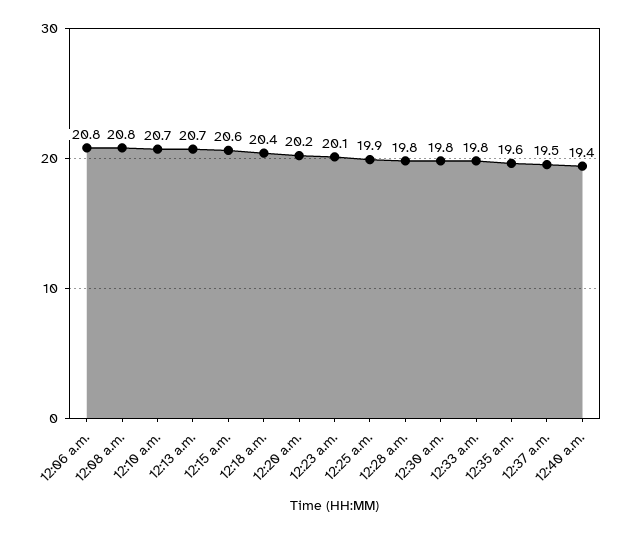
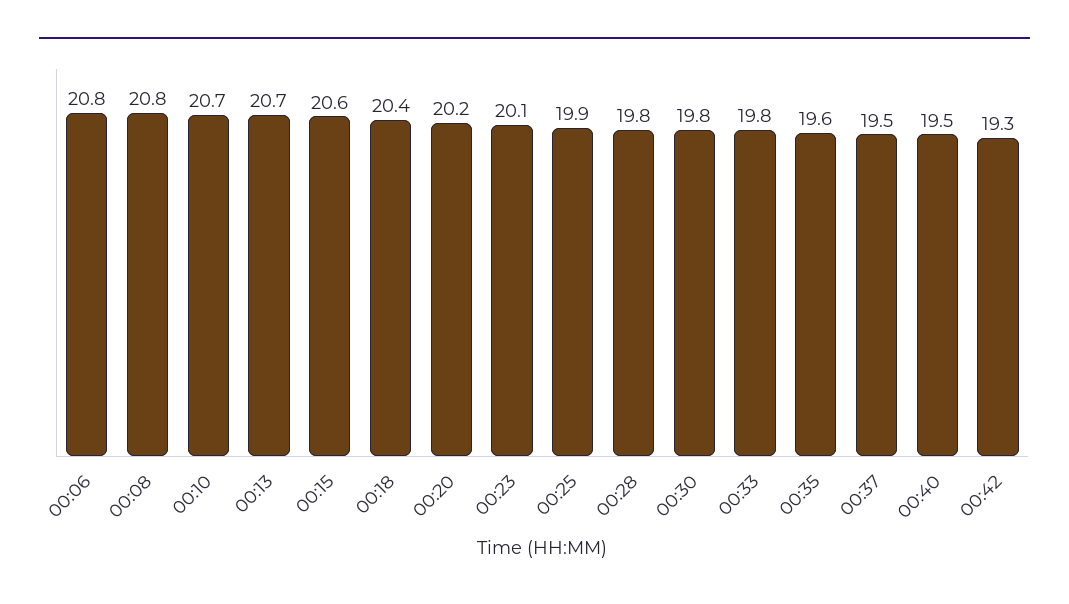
12:40 a.m.: 19.4 -> 19.5
00:42: none -> 19.3

